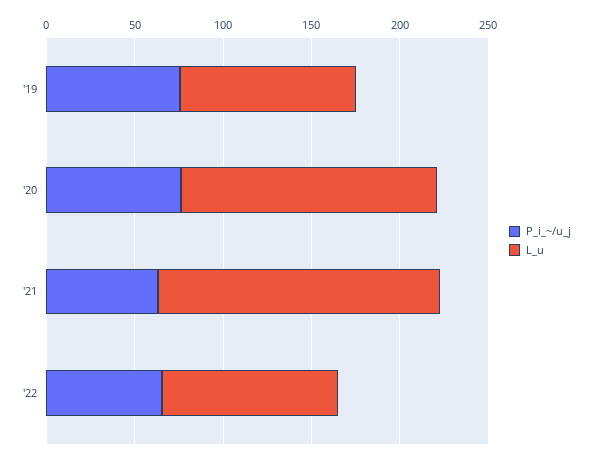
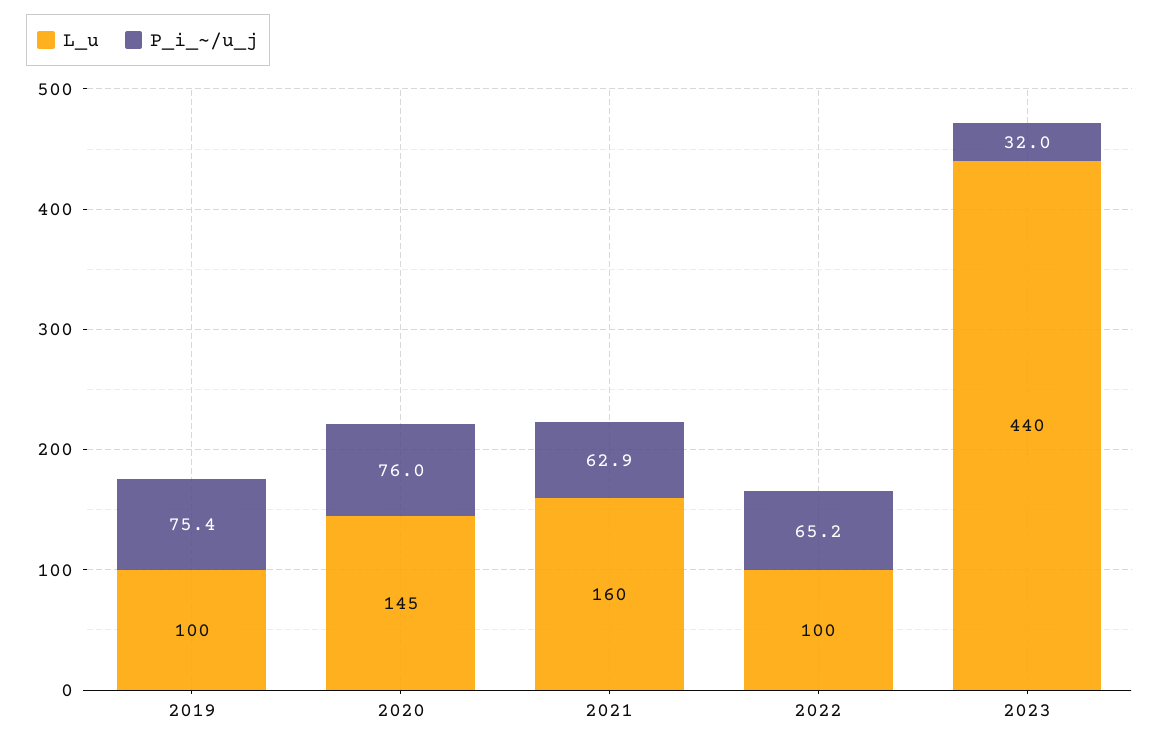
L_u, 2023: none -> 440
P_i_~/u_j, 2023: none -> 32

